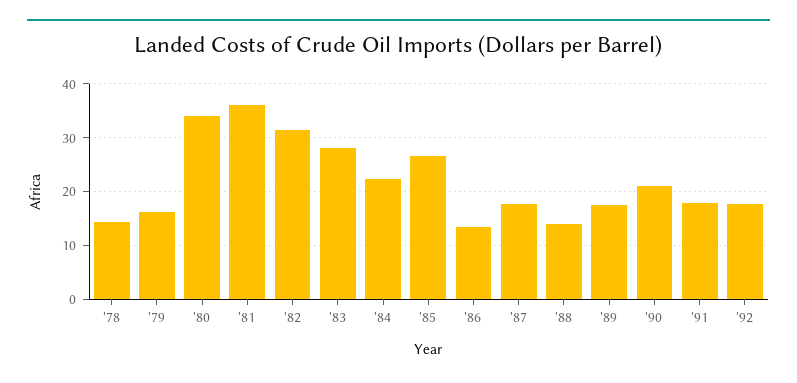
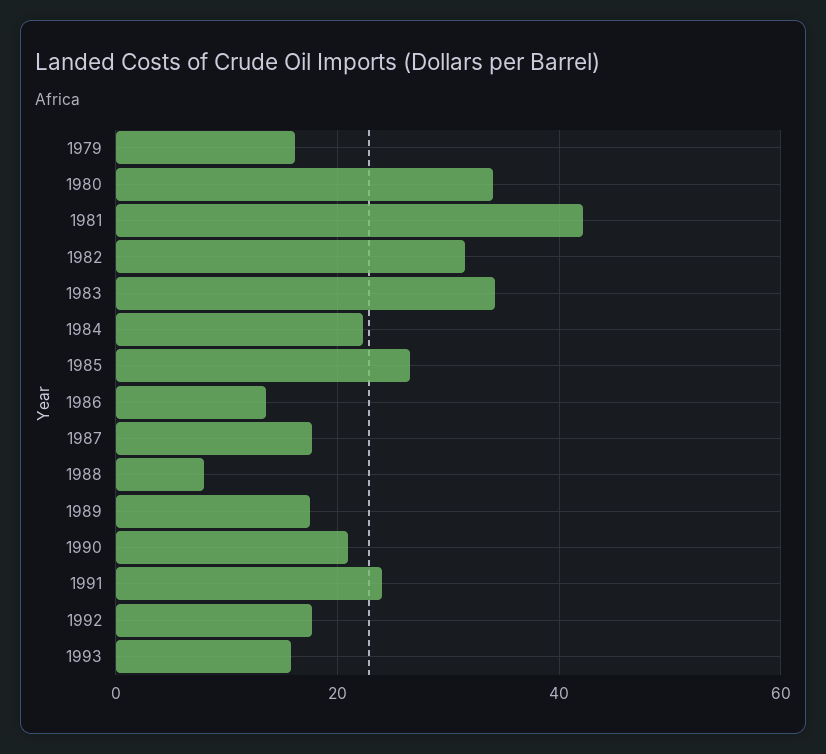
'78: 14 -> none
'81: 36 -> 42
'83: 28 -> 34
'88: 14 -> 8
'91: 18 -> 24
1993: none -> 16

